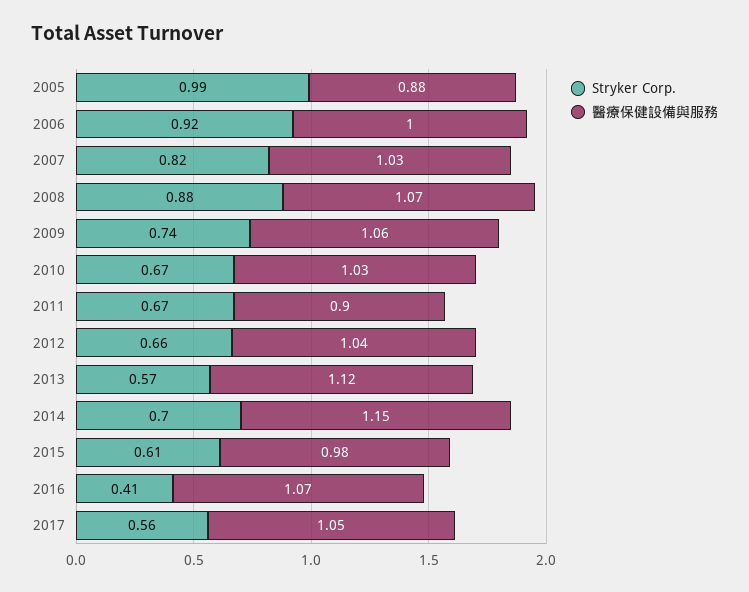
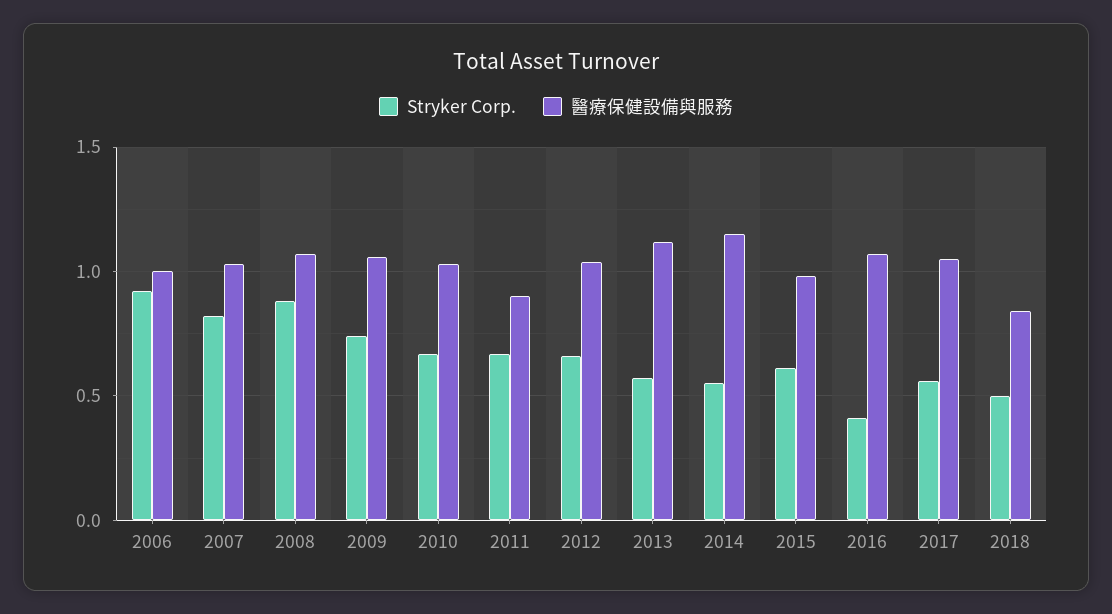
Stryker Corp., 2005: 0.99 -> none
醫療保健設備與服務, 2005: 0.88 -> none
Stryker Corp., 2014: 0.7 -> 0.55
Stryker Corp., 2018: none -> 0.5
醫療保健設備與服務, 2018: none -> 0.85

